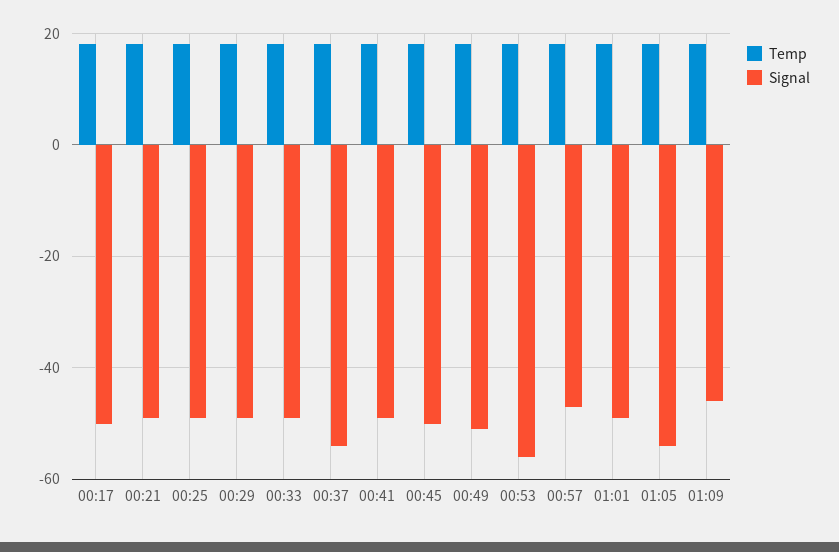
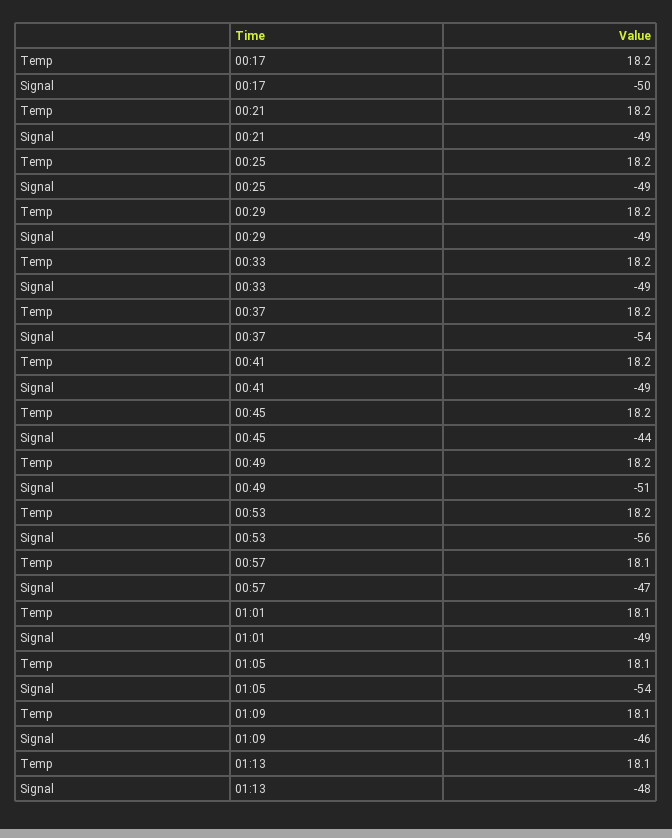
Signal, 00:45: -50 -> -44
Temp, 01:13: none -> 18.1
Signal, 01:13: none -> -48

